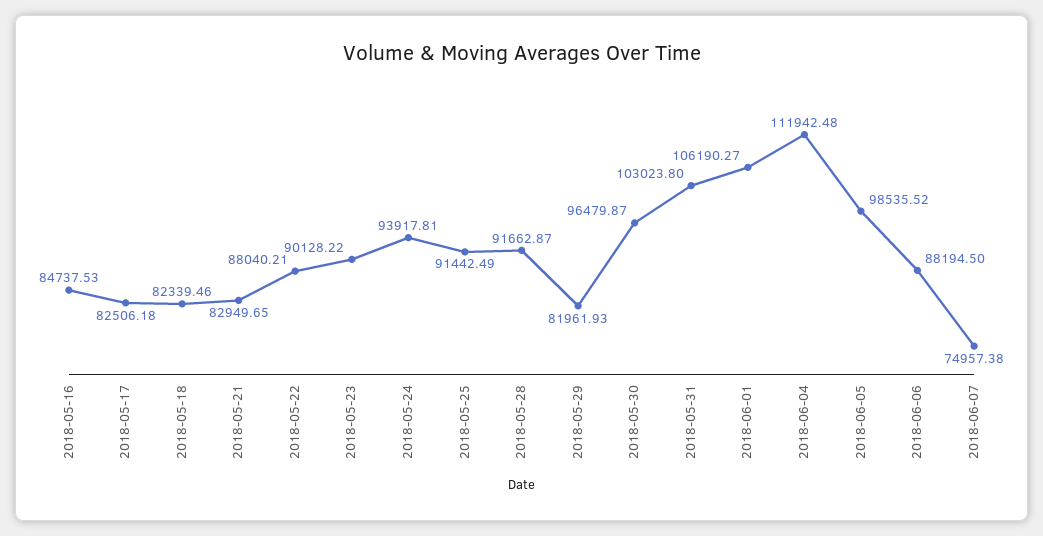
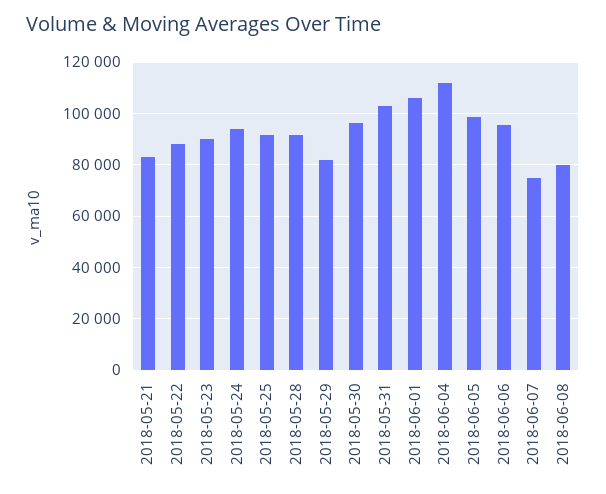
2018-05-16: 84737.53 -> none
2018-05-17: 82506.18 -> none
2018-05-18: 82339.46 -> none
2018-06-06: 88194.5 -> 95000
2018-06-08: none -> 80000

